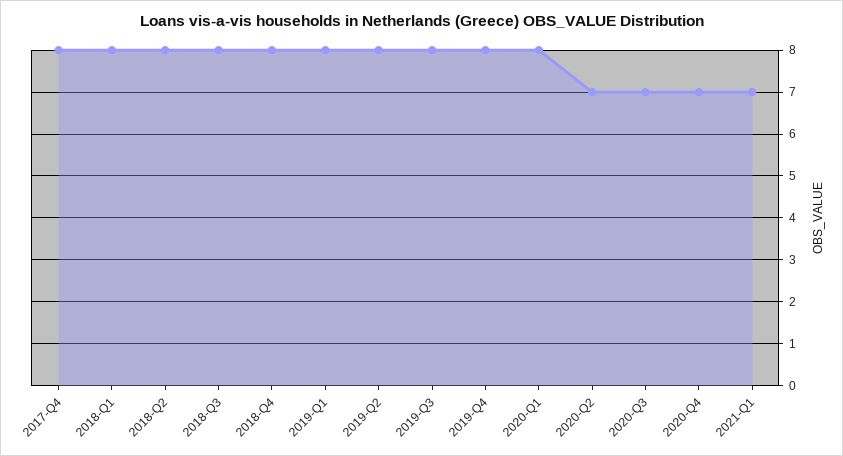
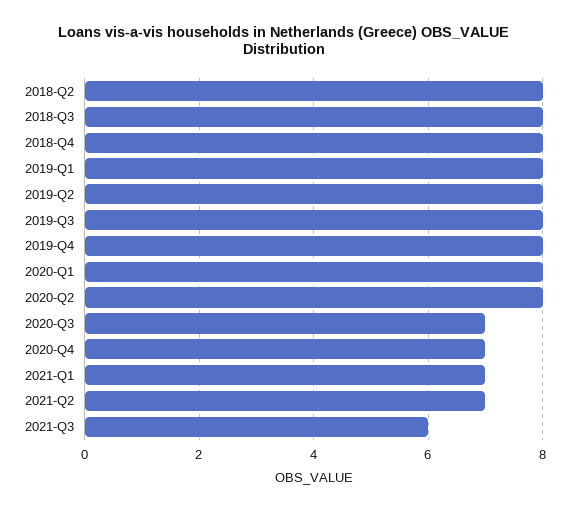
2017-Q4: 8 -> none
2018-Q1: 8 -> none
2020-Q2: 7 -> 8
2021-Q2: none -> 7
2021-Q3: none -> 6

